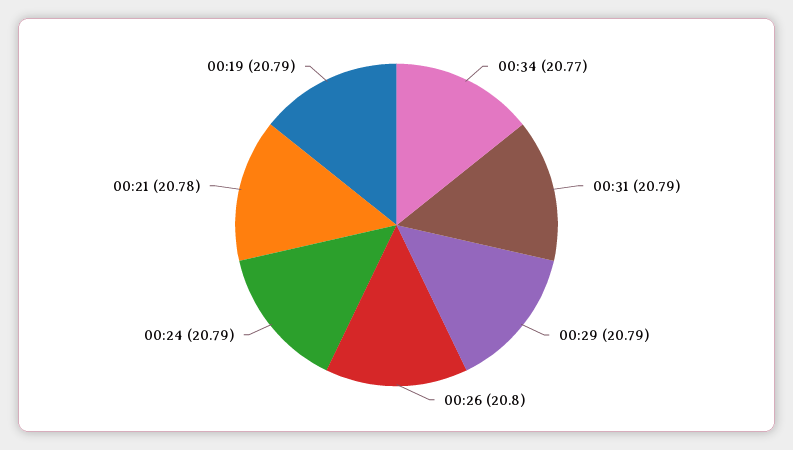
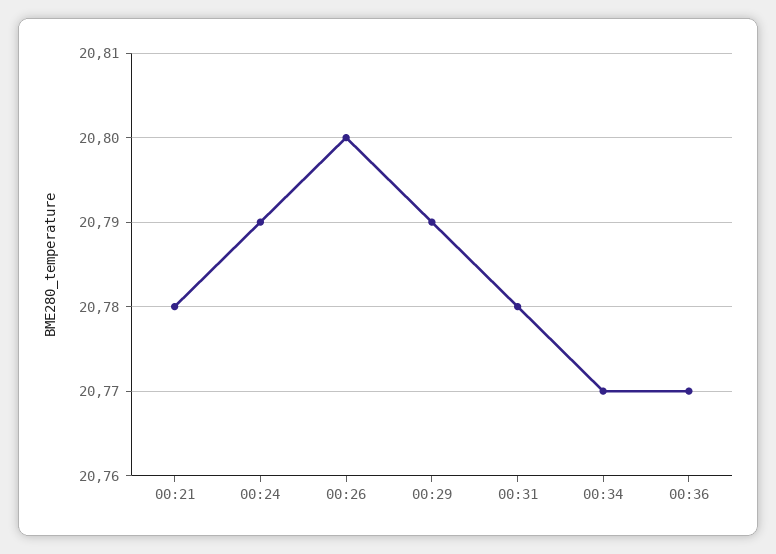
00:31: 20.79 -> 20.78
00:19: 20.79 -> none
00:36: none -> 20.77

